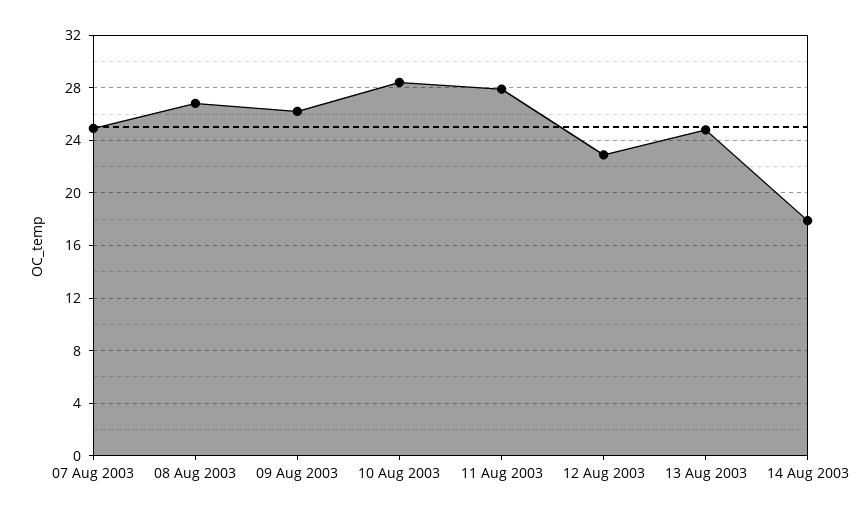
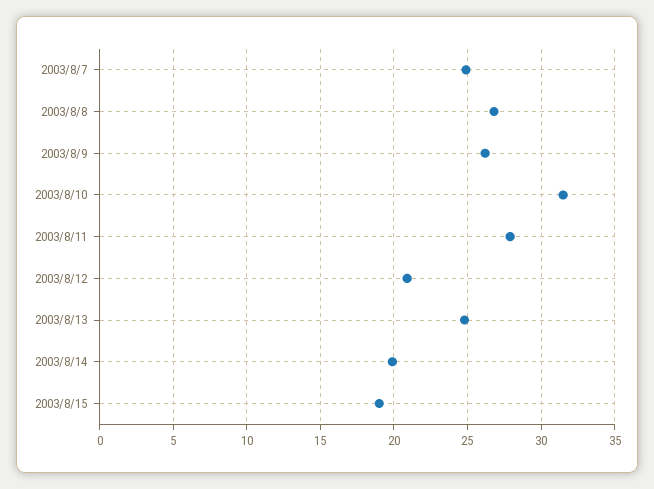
10 Aug 2003: 28.5 -> 31.5
12 Aug 2003: 23 -> 21
14 Aug 2003: 18 -> 20
2003/8/15: none -> 19

